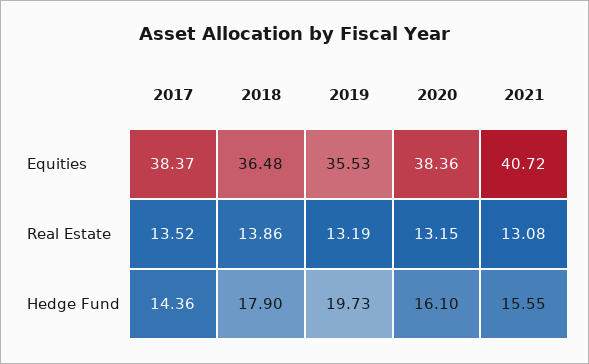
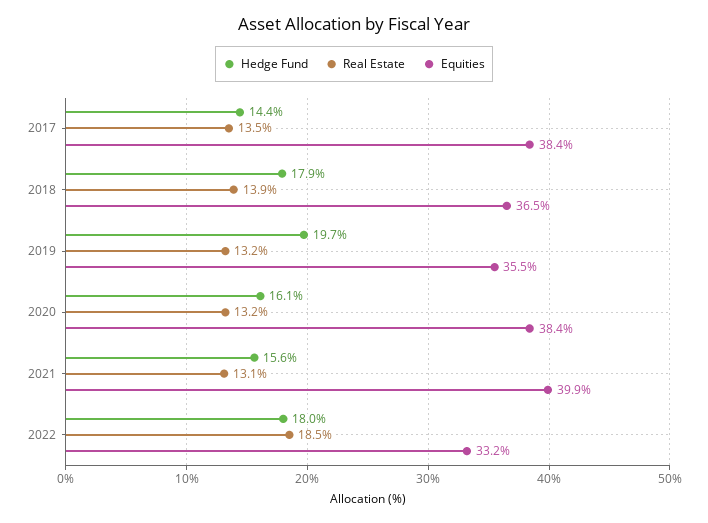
Equities, 2021: 40.72 -> 39.9
Hedge Fund, 2022: none -> 18
Real Estate, 2022: none -> 18.5
Equities, 2022: none -> 33.2

